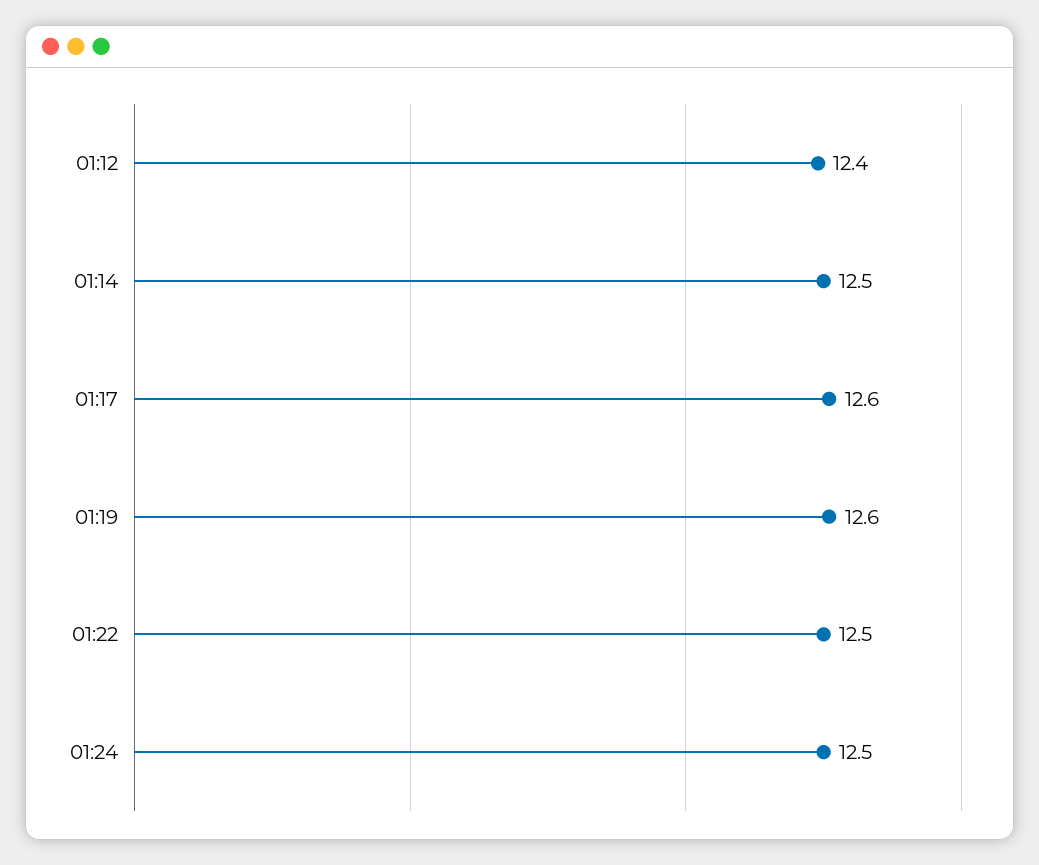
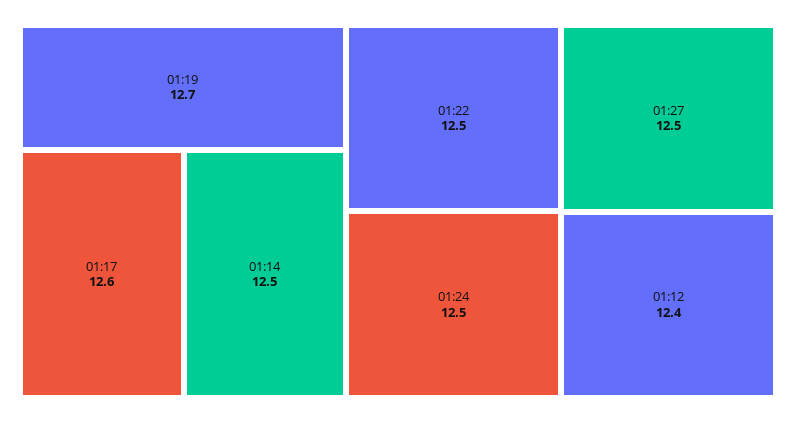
01:19: 12.6 -> 12.7
01:27: none -> 12.5

